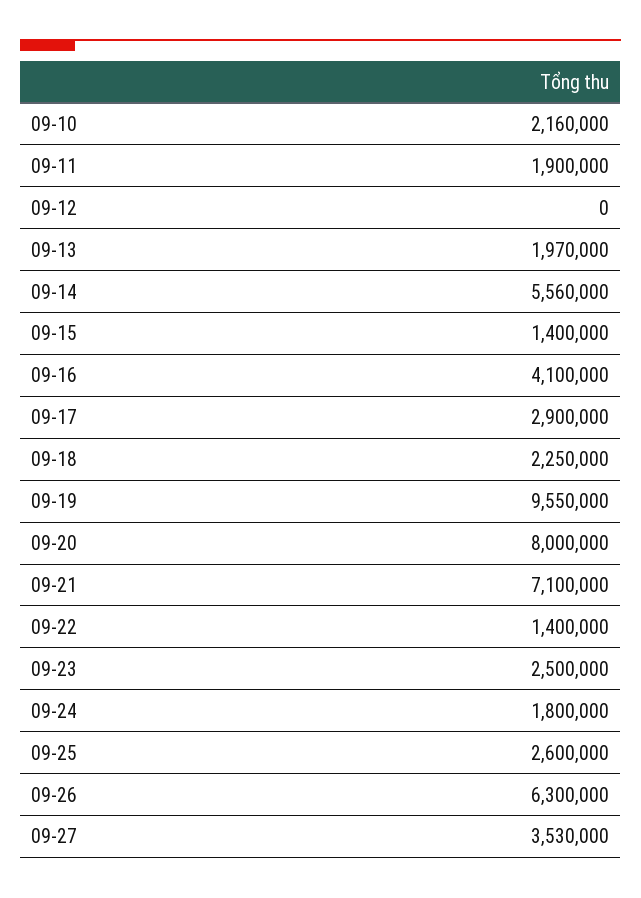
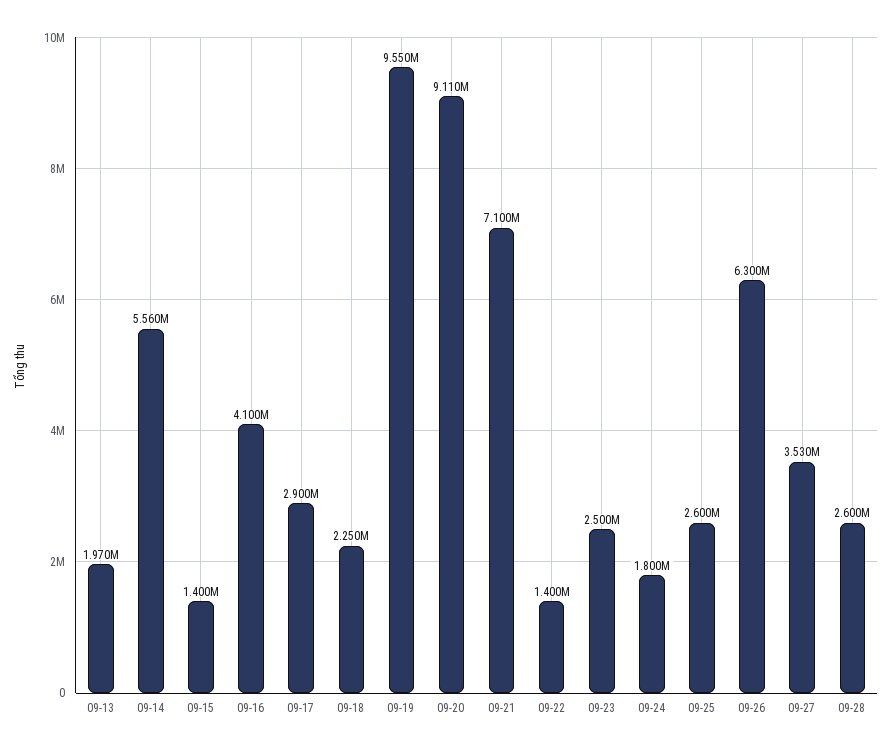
09-10: 2160000 -> none
09-11: 1900000 -> none
09-12: 0 -> none
09-20: 8000000 -> 9110000
09-28: none -> 2600000

